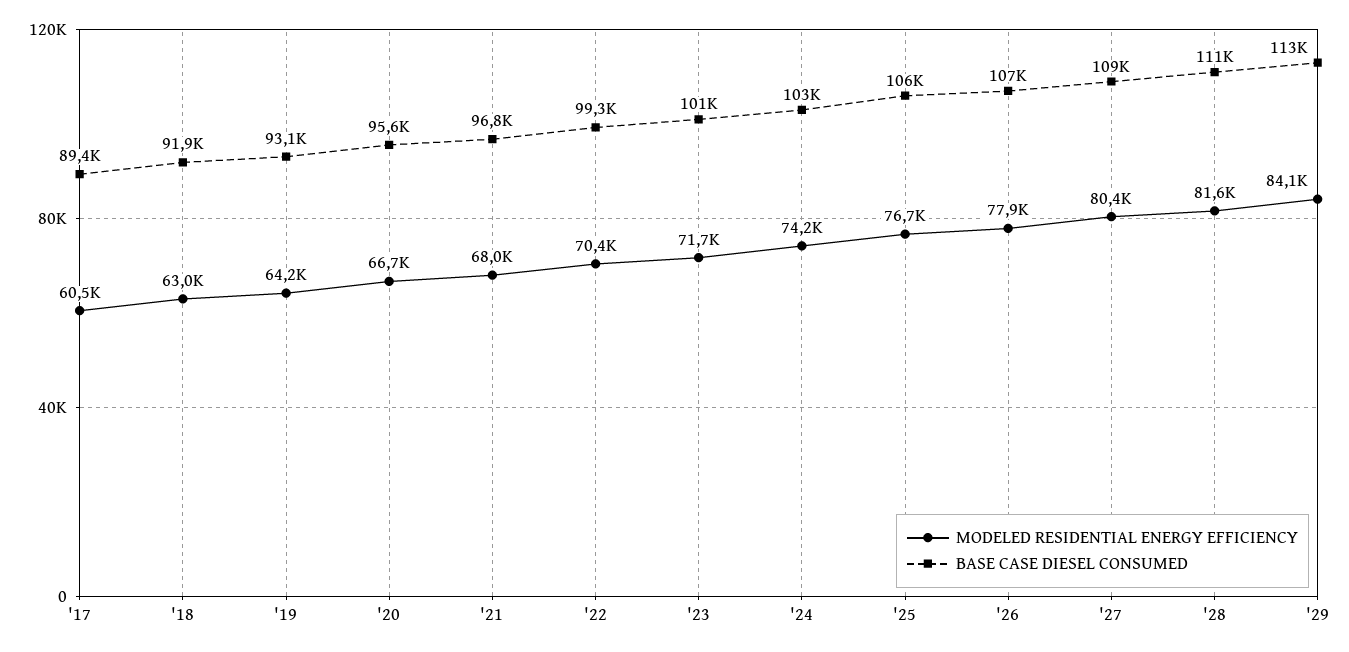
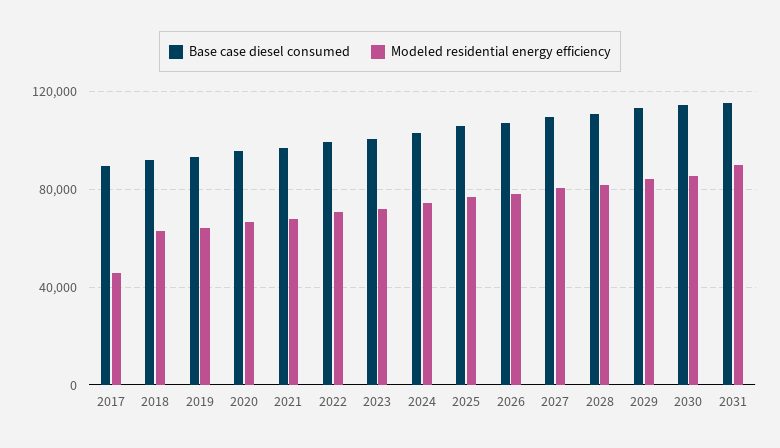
MODELED RESIDENTIAL ENERGY EFFICIENCY, '17: 60500 -> 45000
BASE CASE DIESEL CONSUMED, 2030: none -> 115000
MODELED RESIDENTIAL ENERGY EFFICIENCY, 2030: none -> 85000
BASE CASE DIESEL CONSUMED, 2031: none -> 115000
MODELED RESIDENTIAL ENERGY EFFICIENCY, 2031: none -> 90000

